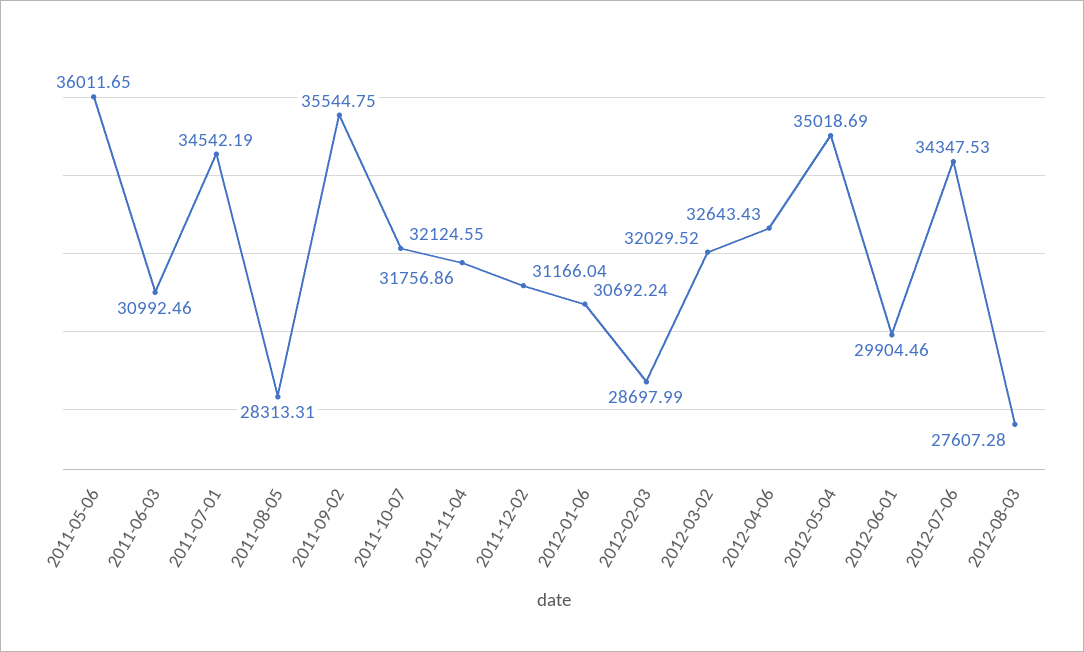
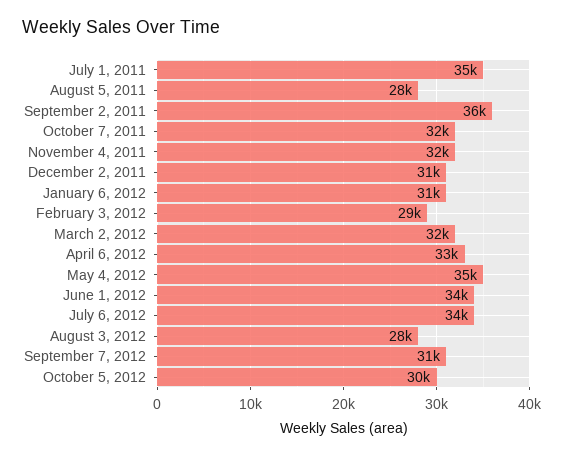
2011-05-06: 36011.65 -> none
2011-06-03: 30992.46 -> none
2012-06-01: 29904.46 -> 34000
September 7, 2012: none -> 31000
October 5, 2012: none -> 30000

